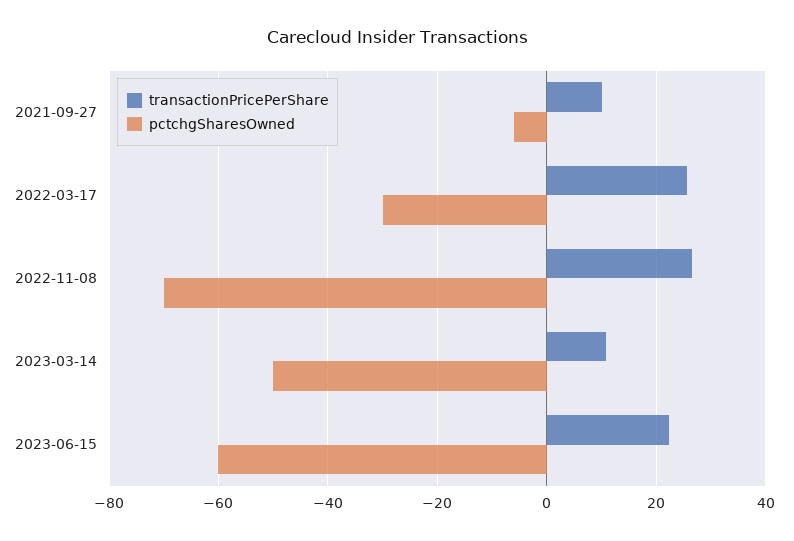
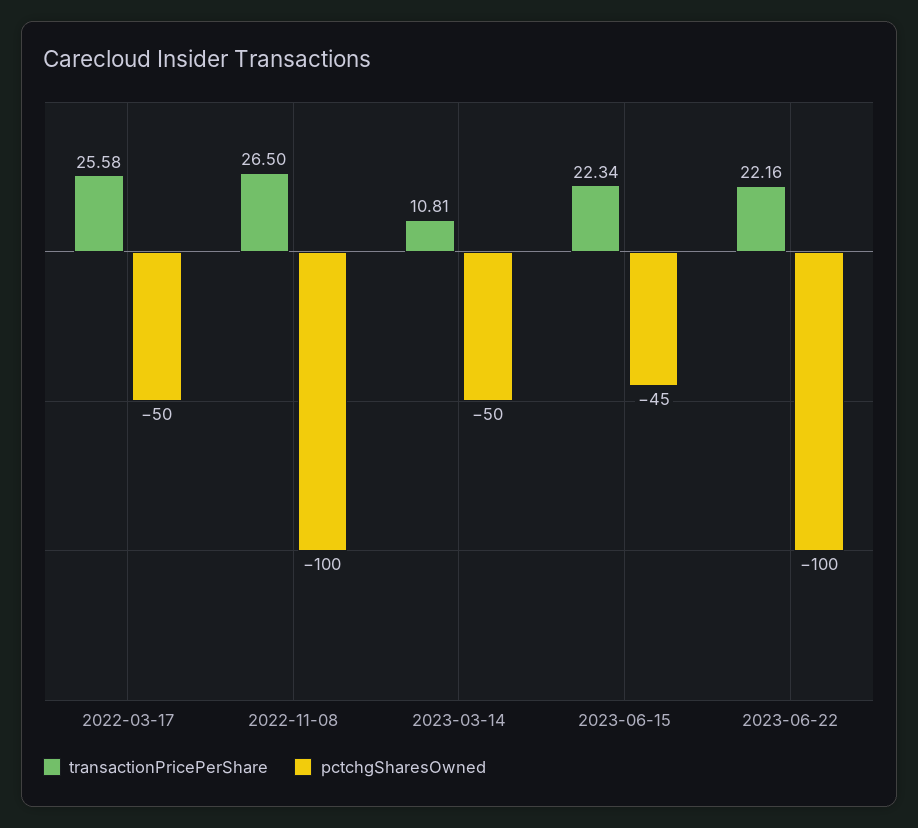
transactionPricePerShare, 2021-09-27: 10 -> none
pctchgSharesOwned, 2021-09-27: -6 -> none
pctchgSharesOwned, 2022-03-17: -30 -> -50
pctchgSharesOwned, 2022-11-08: -70 -> -100
pctchgSharesOwned, 2023-06-15: -60 -> -45
transactionPricePerShare, 2023-06-22: none -> 22.16
pctchgSharesOwned, 2023-06-22: none -> -100

